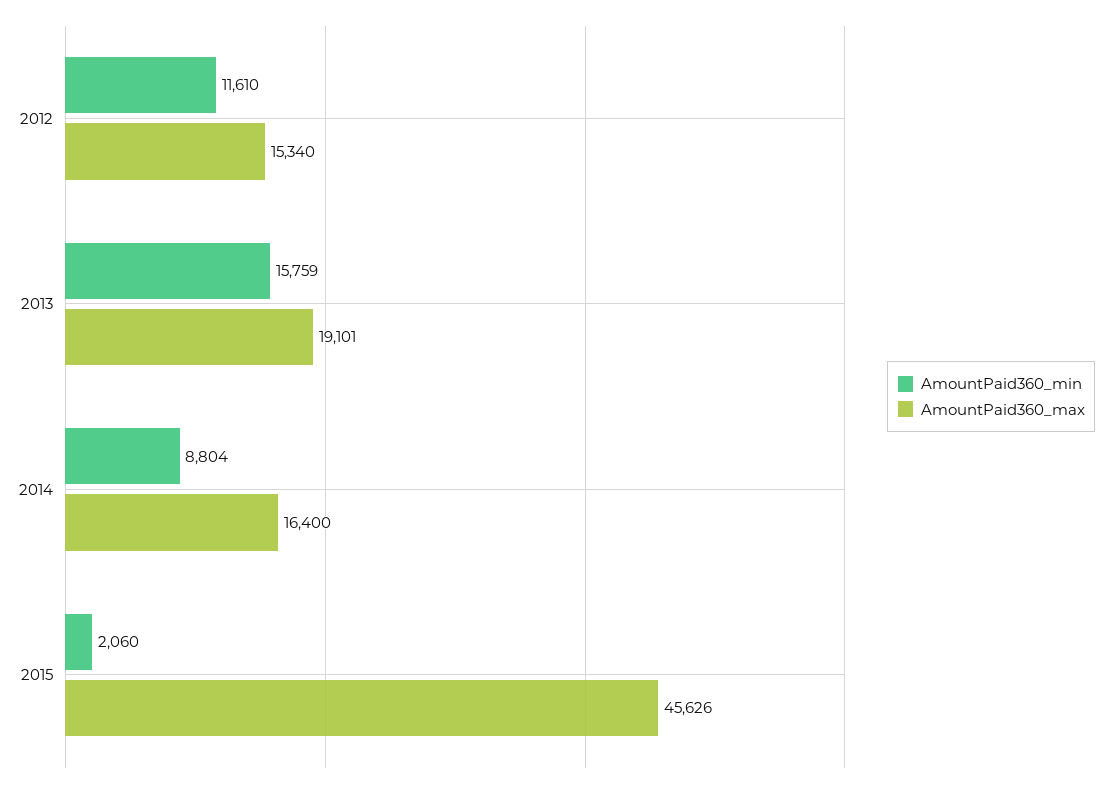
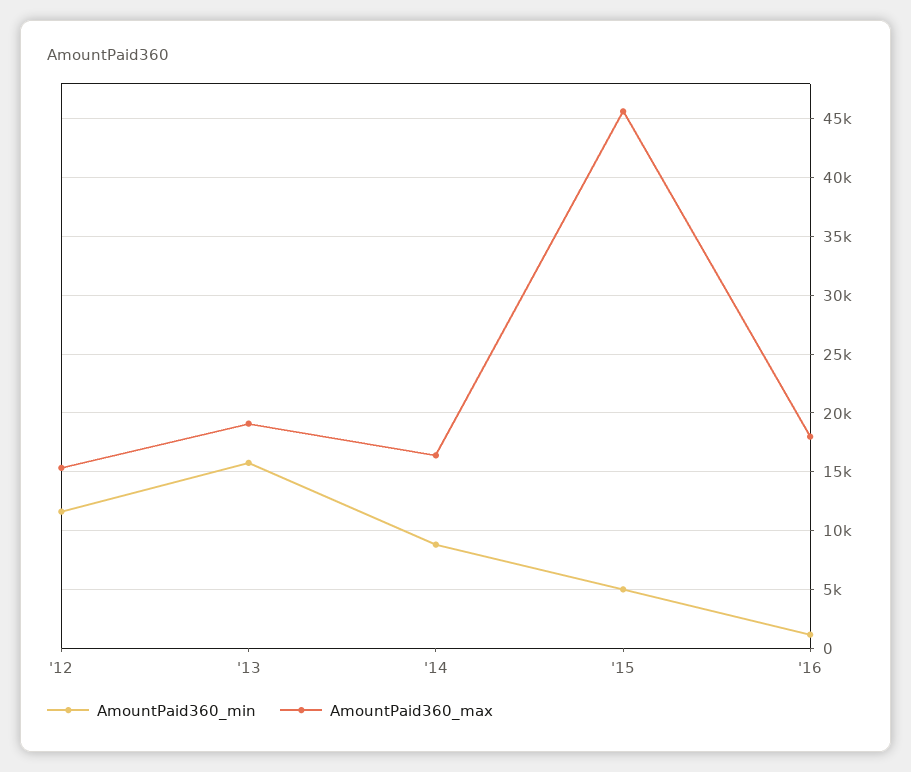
AmountPaid360_min, 2015: 2060 -> 5000
AmountPaid360_min, '16: none -> 1000
AmountPaid360_max, '16: none -> 18000

